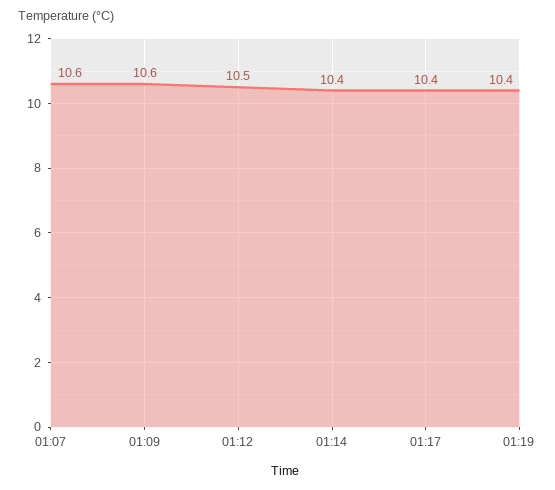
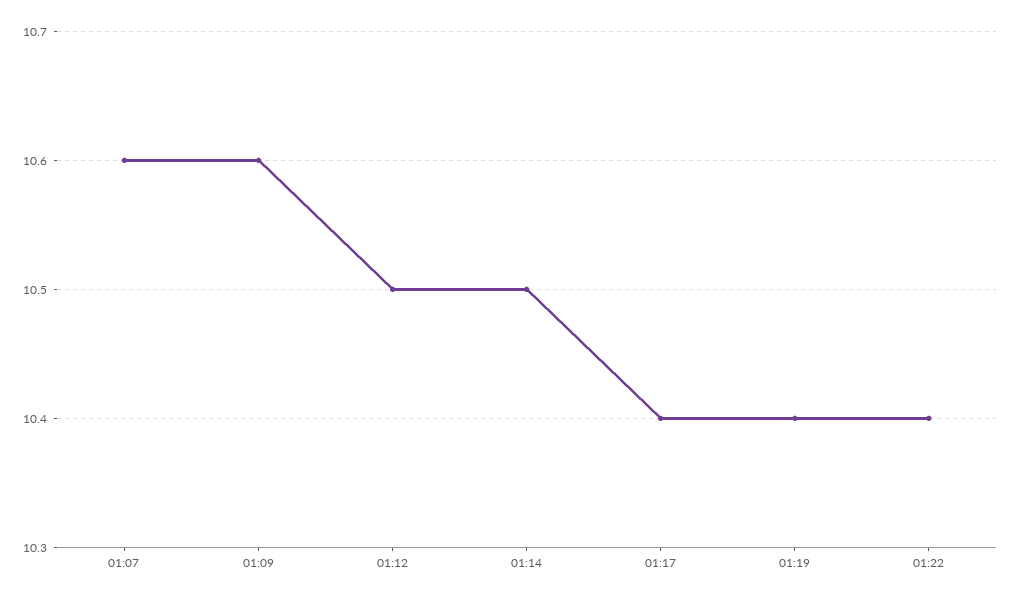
01:14: 10.4 -> 10.5
01:22: none -> 10.4

